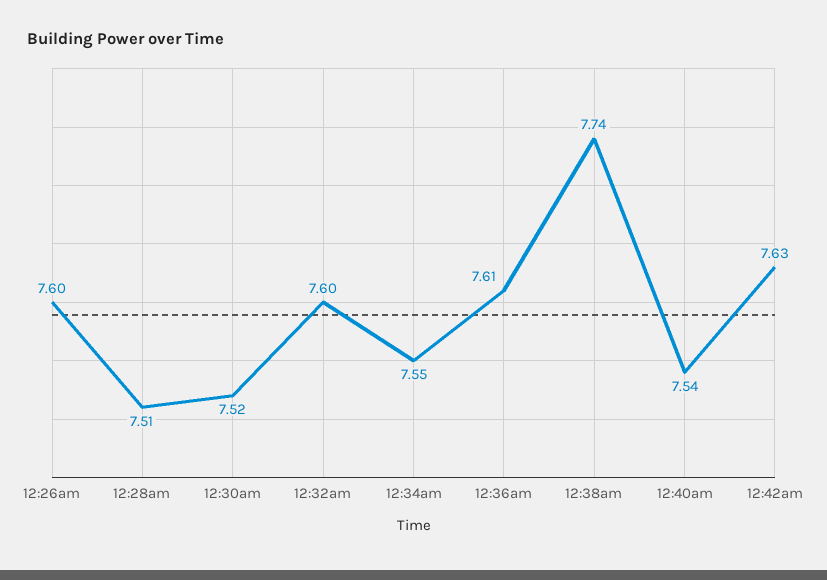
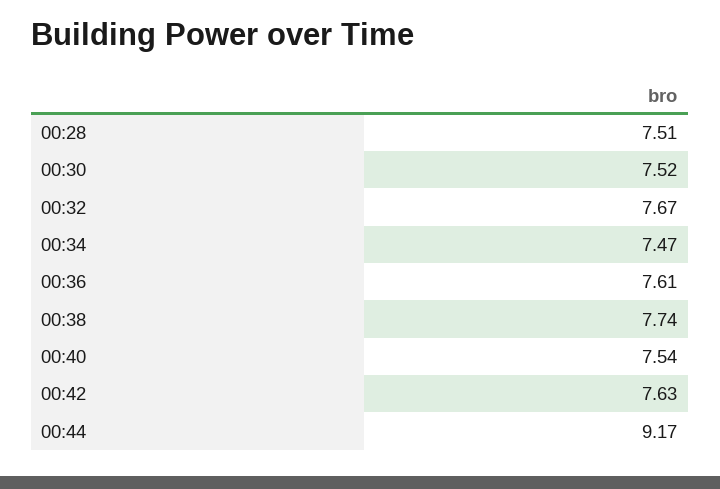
12:26am: 7.6 -> none
12:32am: 7.6 -> 7.67
12:34am: 7.55 -> 7.47
00:44: none -> 9.17

